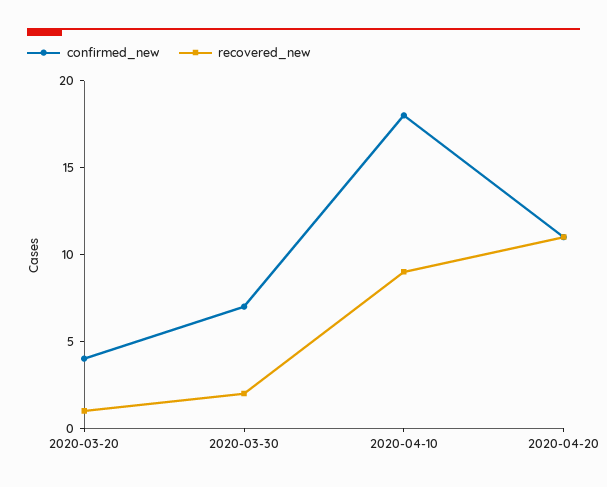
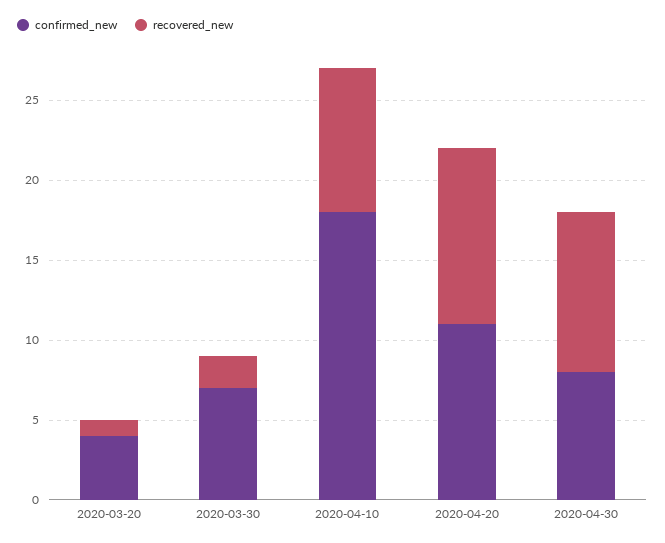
confirmed_new, 2020-04-30: none -> 8
recovered_new, 2020-04-30: none -> 10

